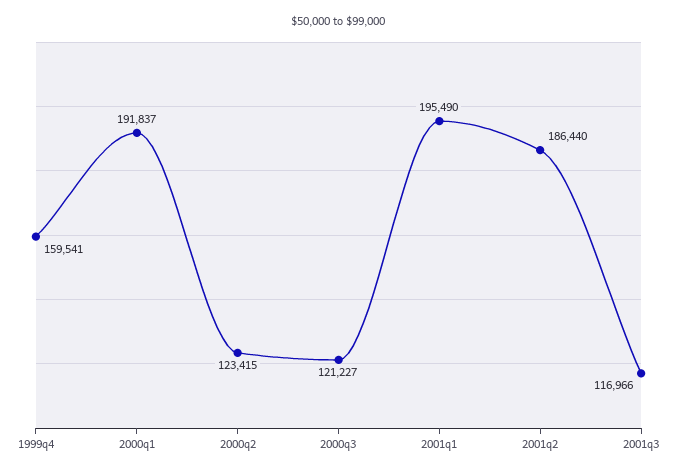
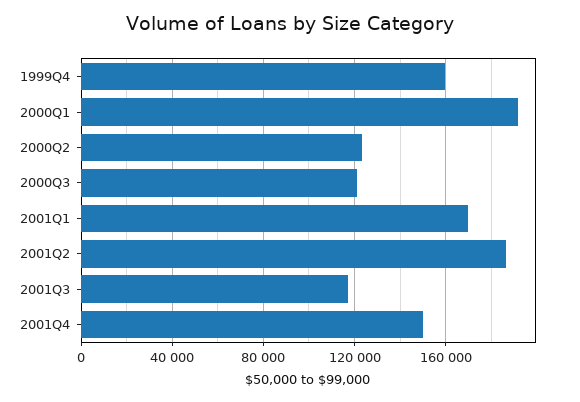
2001q1: 195490 -> 170000
2001Q4: none -> 150000

